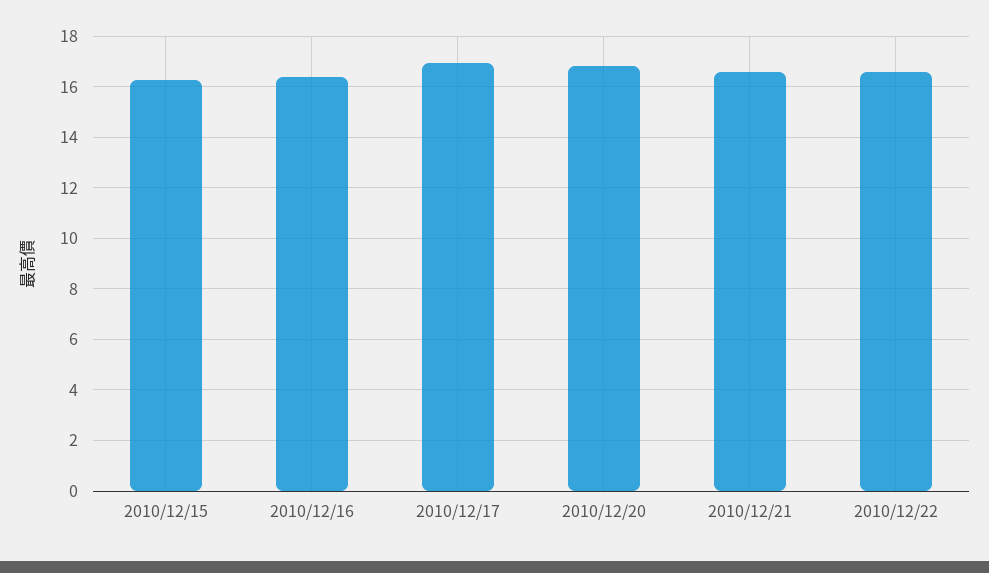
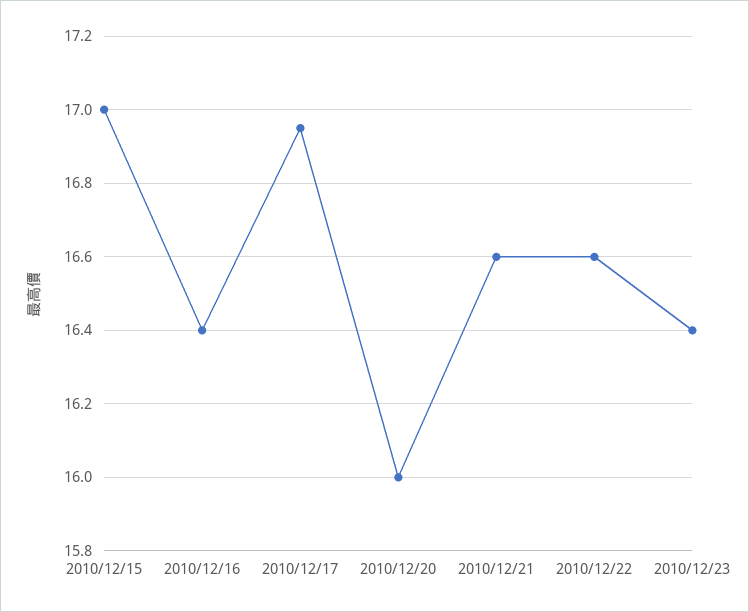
2010/12/15: 16.25 -> 17
2010/12/20: 16.75 -> 16
2010/12/23: none -> 16.4

